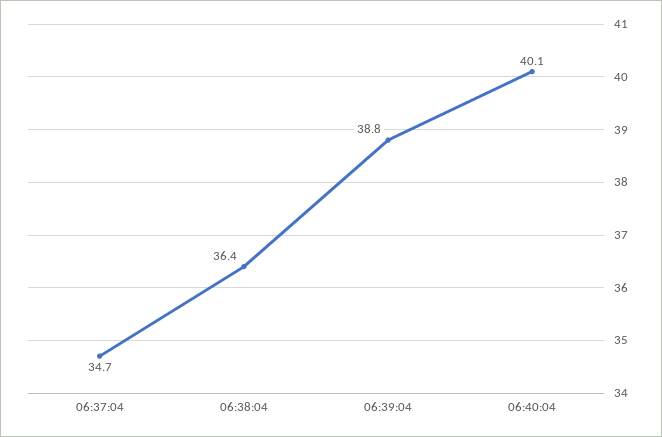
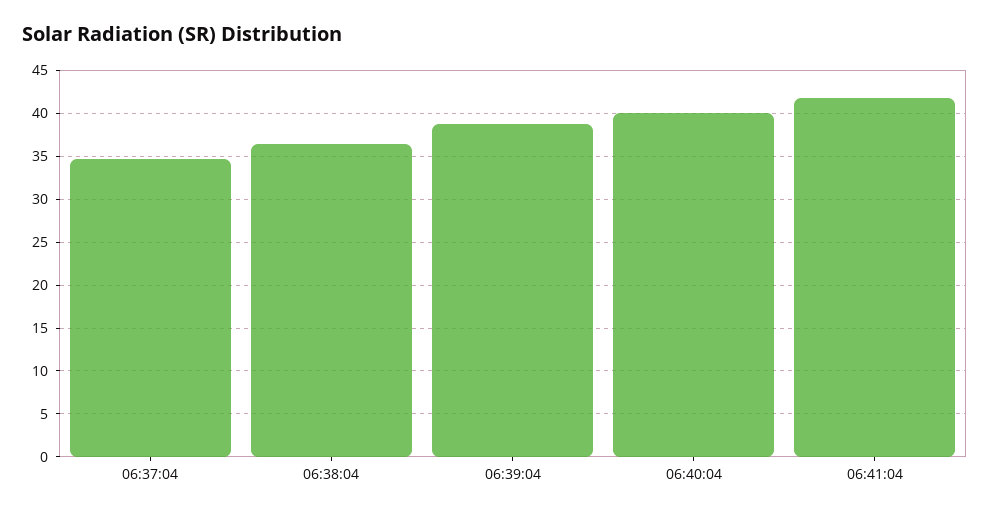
06:41:04: none -> 42

